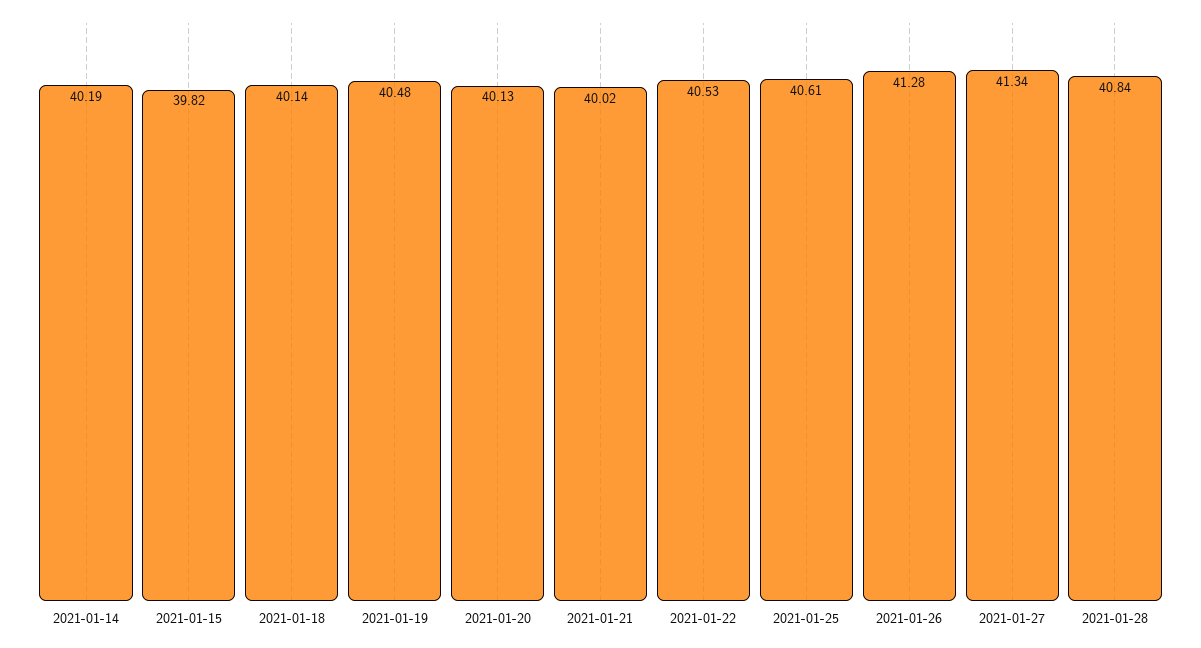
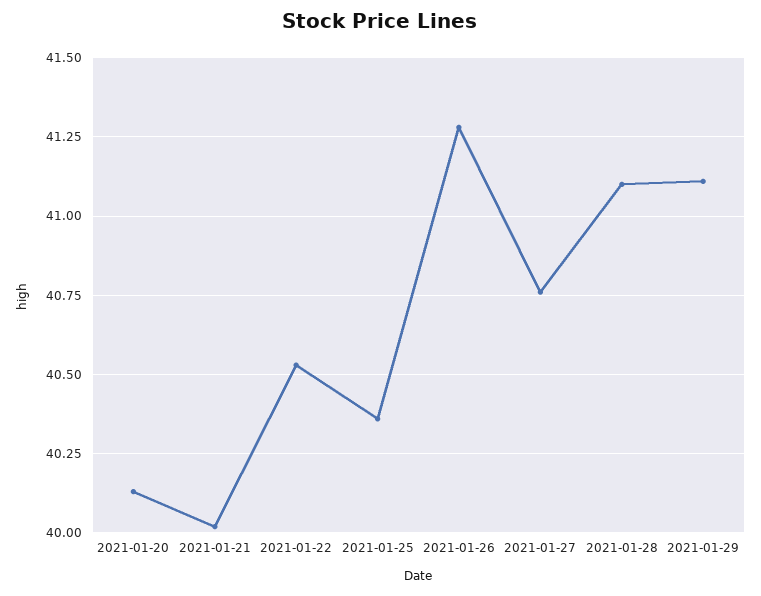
2021-01-14: 40.19 -> none
2021-01-15: 39.82 -> none
2021-01-18: 40.14 -> none
2021-01-19: 40.48 -> none
2021-01-25: 40.61 -> 40.35
2021-01-27: 41.34 -> 40.75
2021-01-28: 40.84 -> 41.1
2021-01-29: none -> 41.1

